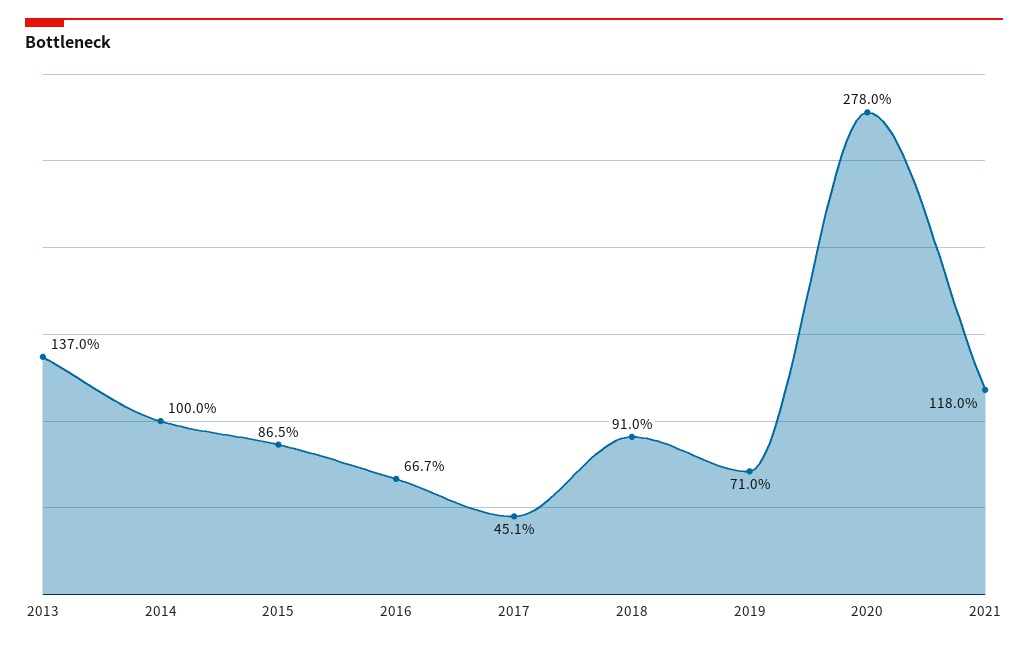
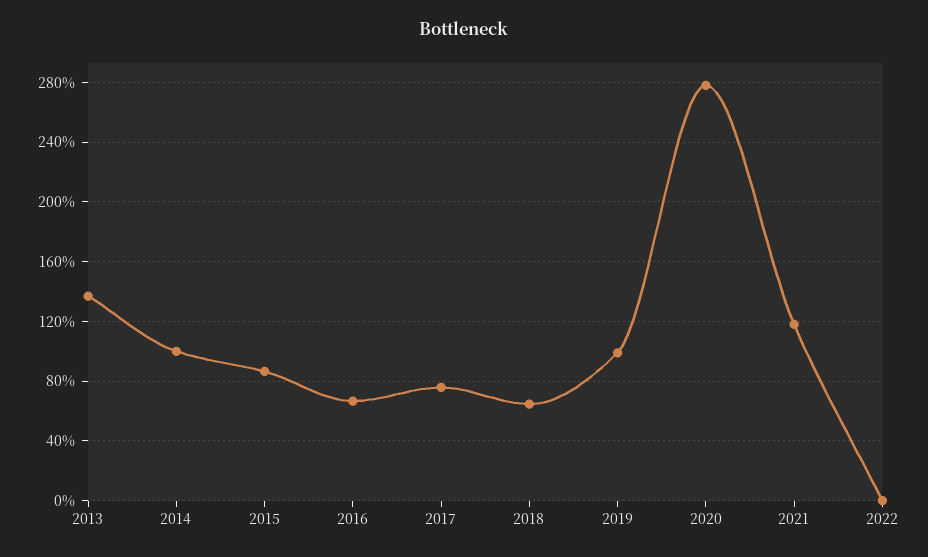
2017: 45.1 -> 75
2018: 91 -> 65
2019: 71 -> 100
2022: none -> 0

